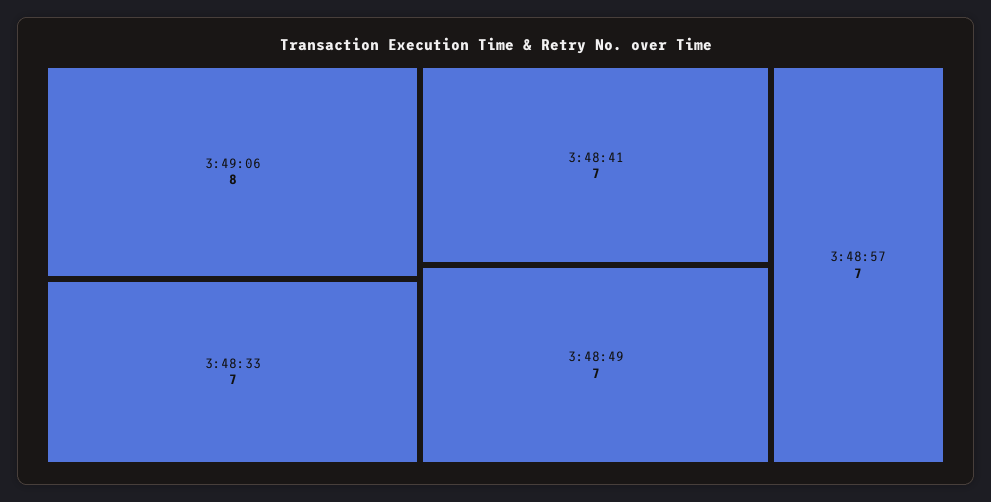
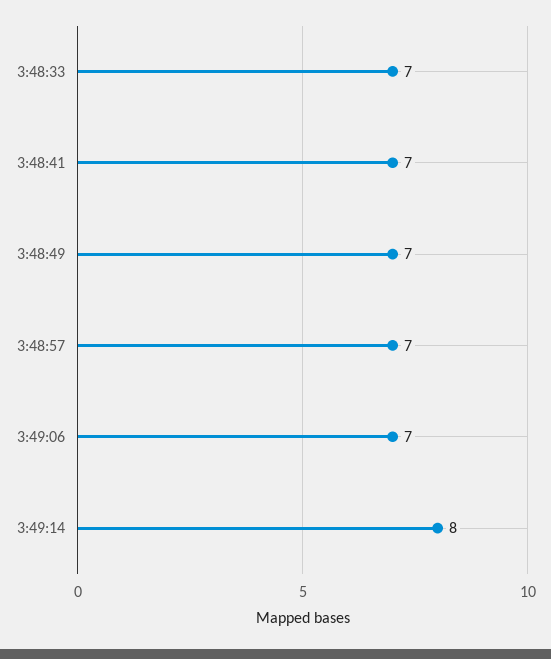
3:49:06: 8 -> 7
3:49:14: none -> 8

